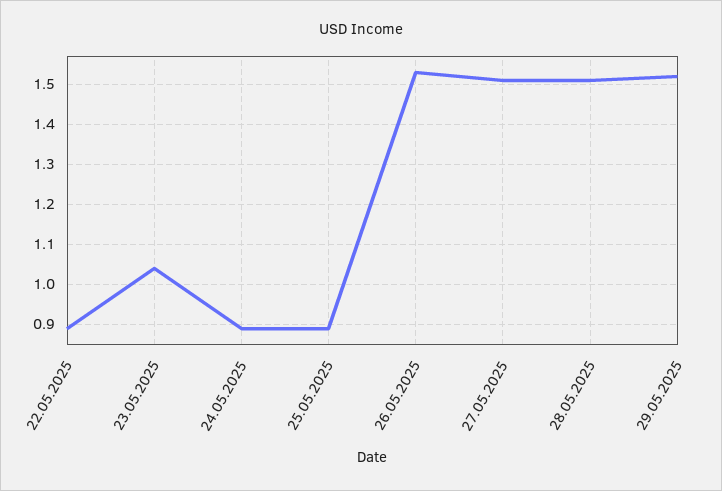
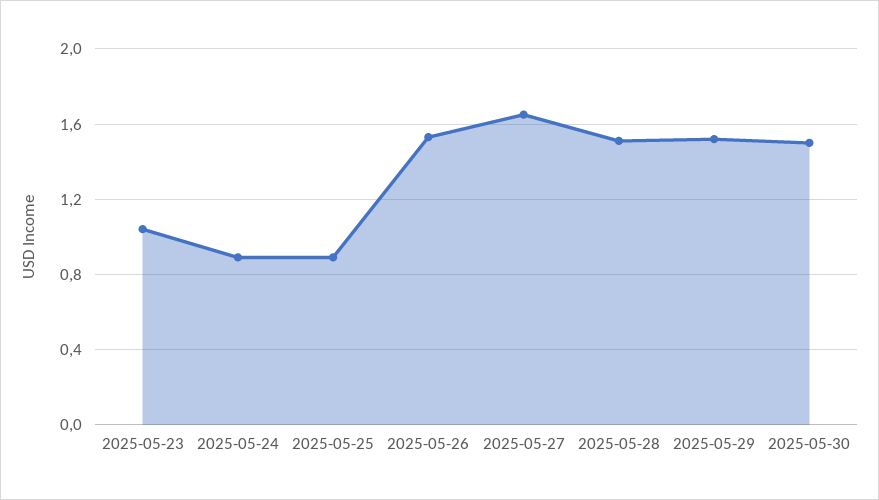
22.05.2025: 0.9 -> none
27.05.2025: 1.5 -> 1.65
2025-05-30: none -> 1.5

